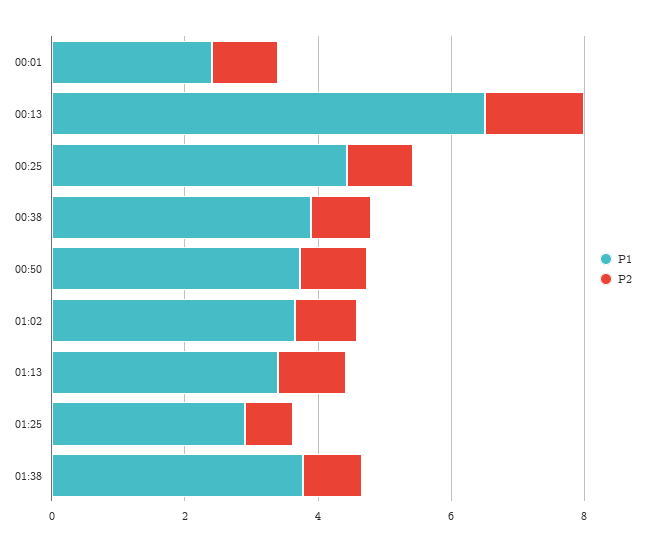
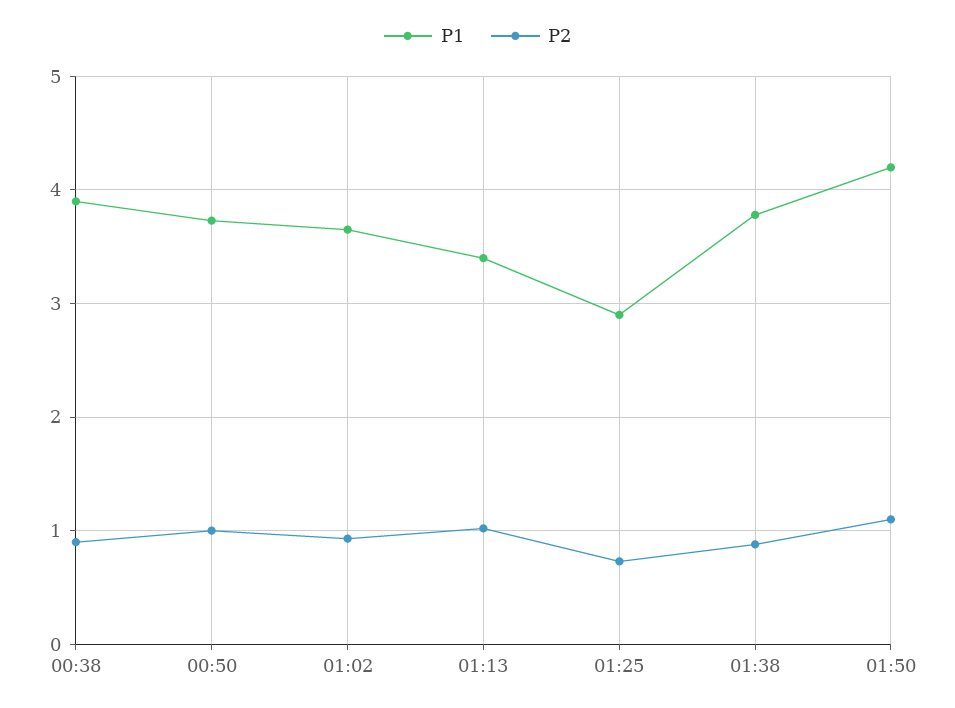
P1, 00:01: 2.5 -> none
P2, 00:01: 1 -> none
P1, 00:13: 6.5 -> none
P2, 00:13: 1.5 -> none
P1, 00:25: 4.5 -> none
P2, 00:25: 1 -> none
P1, 01:50: none -> 4.2
P2, 01:50: none -> 1.1

